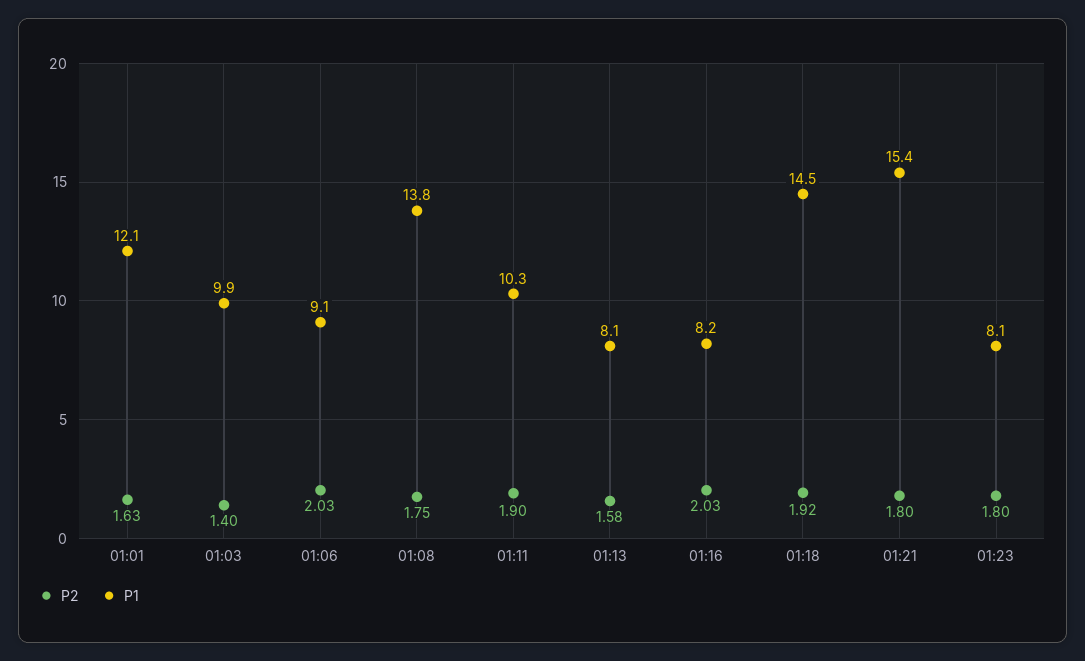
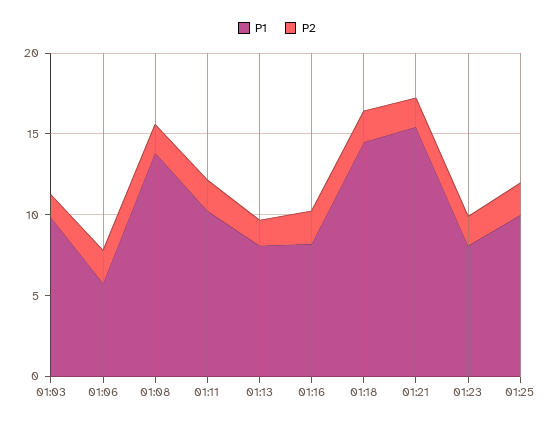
P2, 01:01: 1.63 -> none
P1, 01:01: 12.1 -> none
P1, 01:06: 9.1 -> 6
P1, 01:25: none -> 10
P2, 01:25: none -> 2

